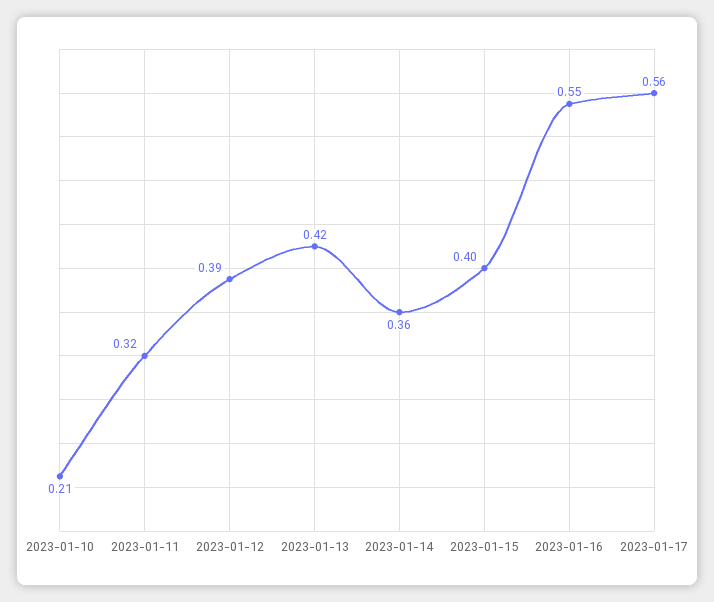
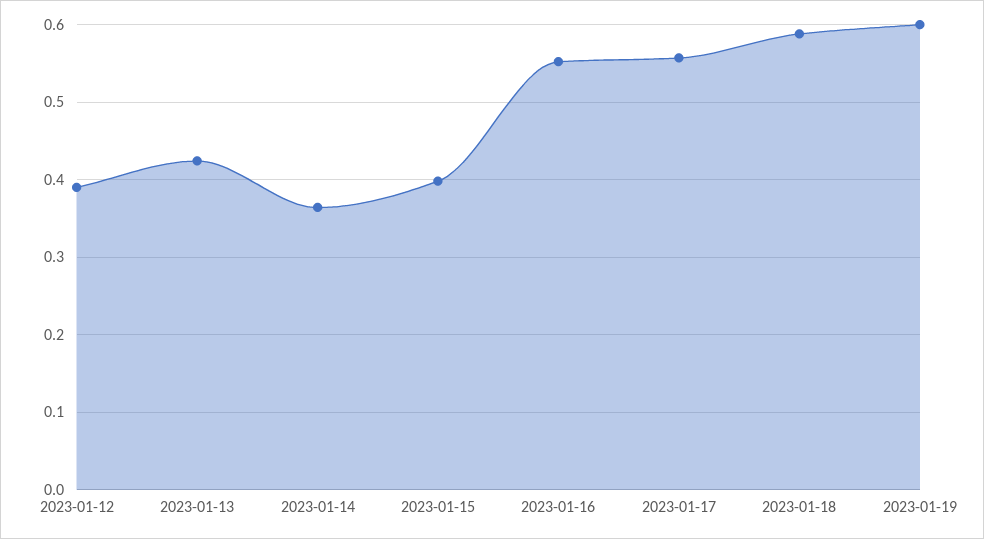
2023-01-10: 0.21 -> none
2023-01-11: 0.32 -> none
2023-01-18: none -> 0.59
2023-01-19: none -> 0.6

